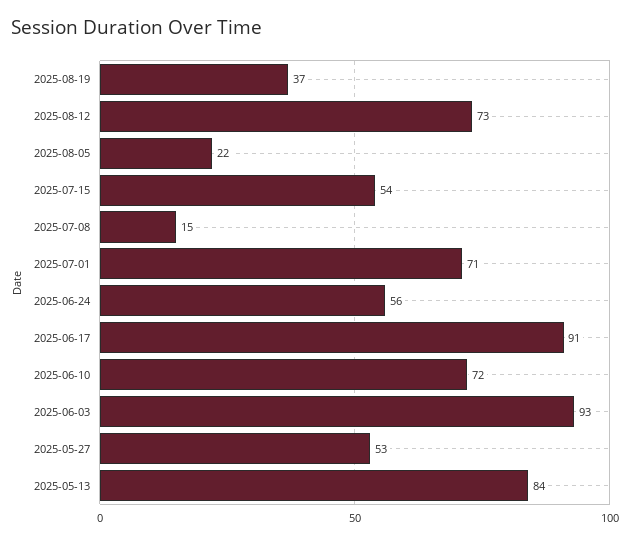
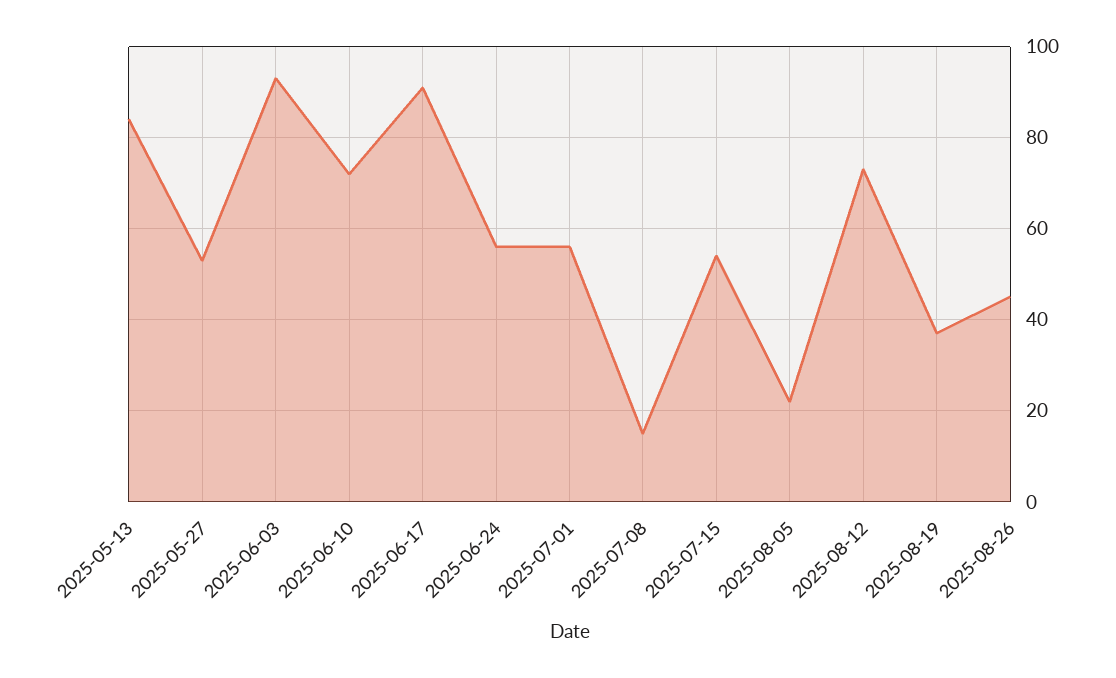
2025-07-01: 71 -> 55
2025-08-26: none -> 45

